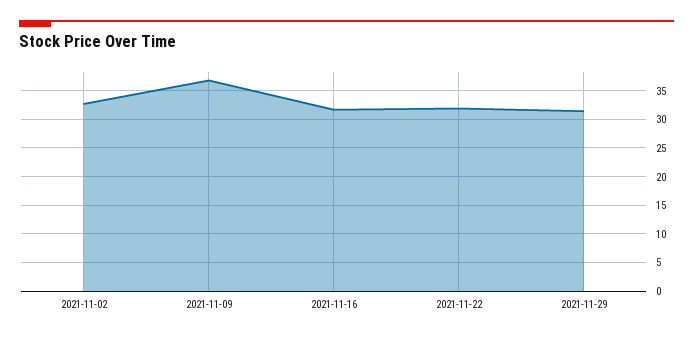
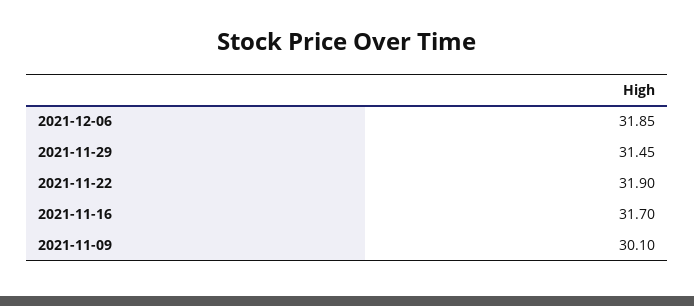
2021-11-02: 32.5 -> none
2021-11-09: 37.5 -> 30.1
2021-12-06: none -> 31.85

